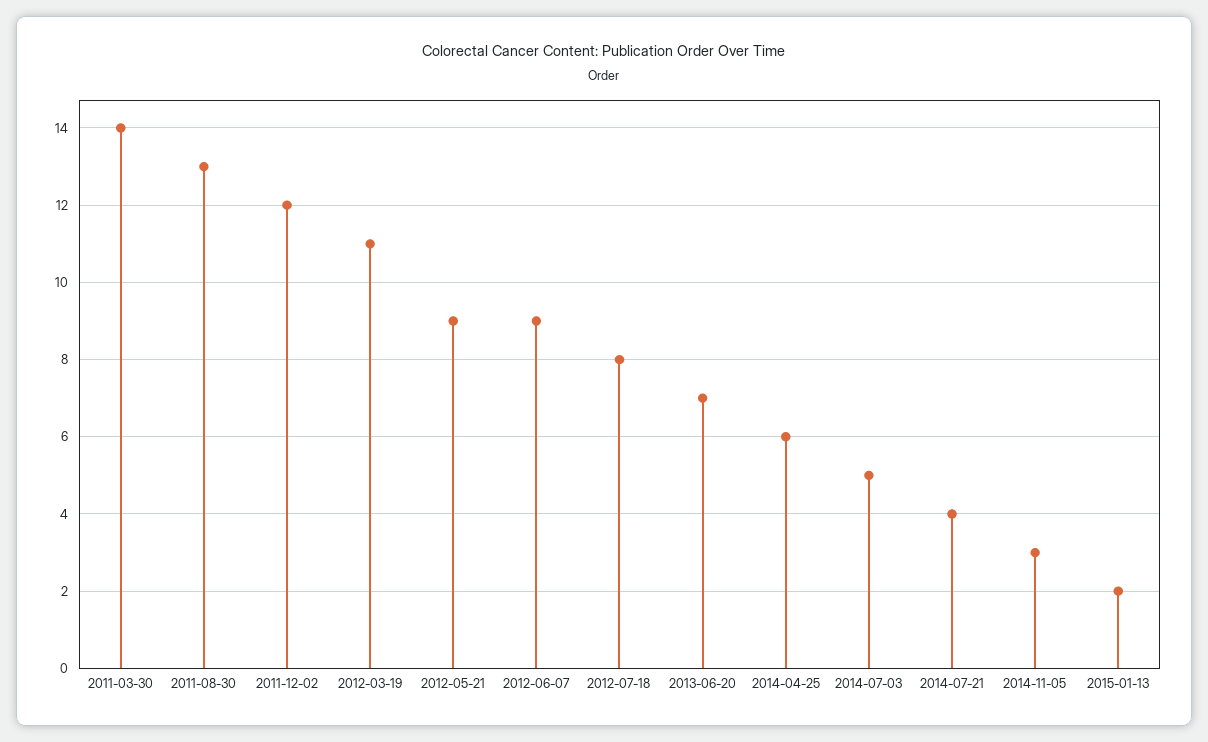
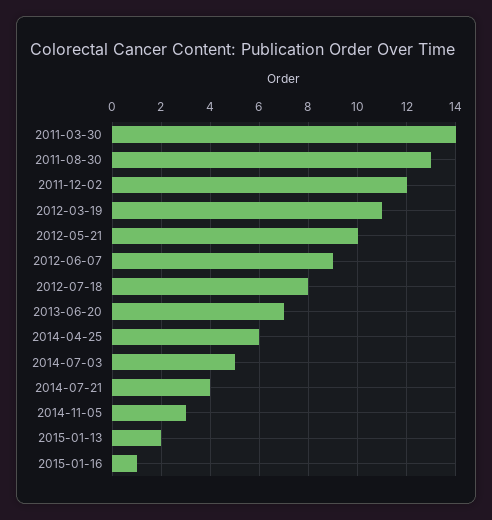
2012-05-21: 9 -> 10
2015-01-16: none -> 1

